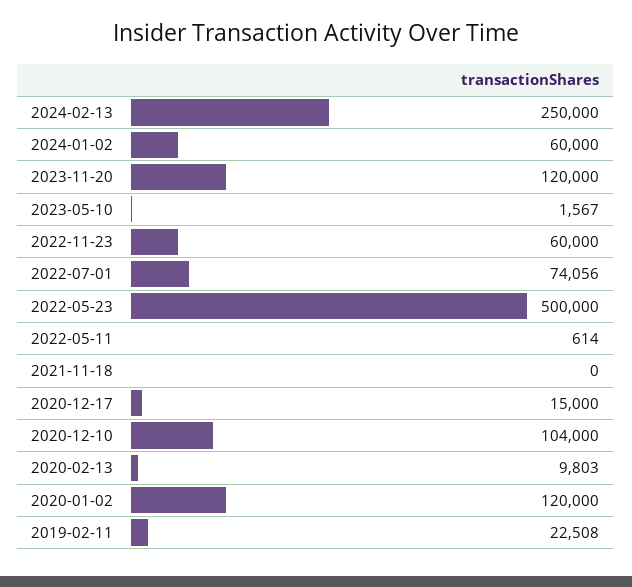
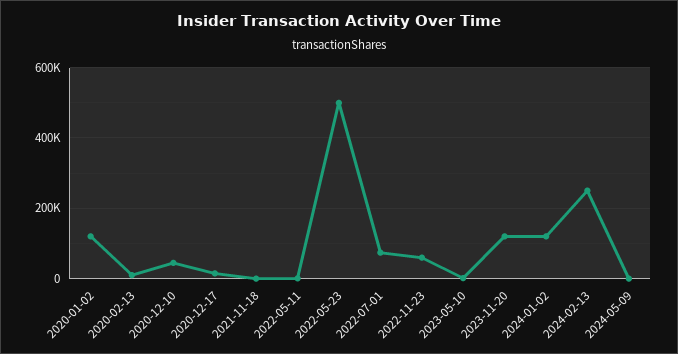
2024-01-02: 60000 -> 120000
2020-12-10: 104000 -> 40000
2019-02-11: 22508 -> none
2024-05-09: none -> 0

